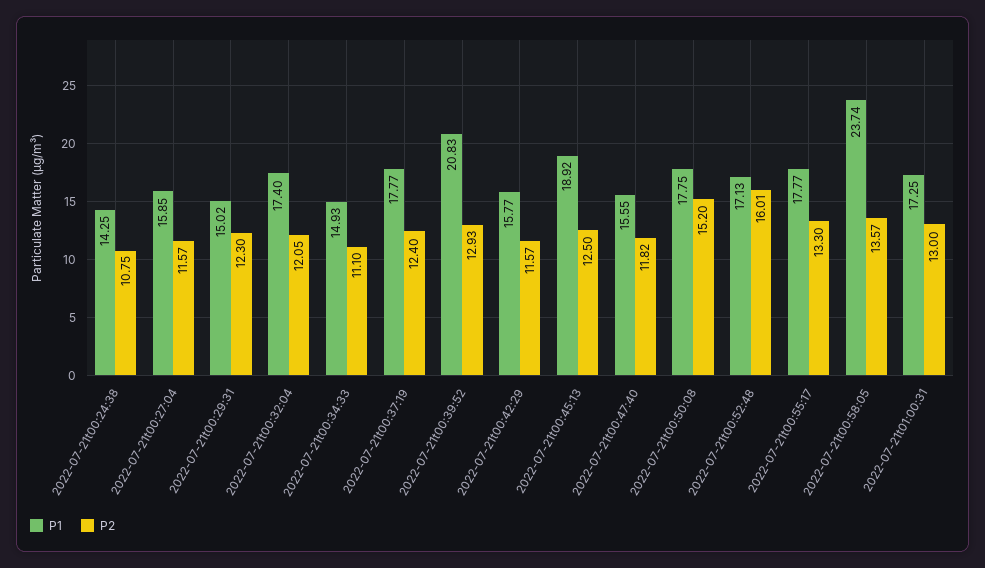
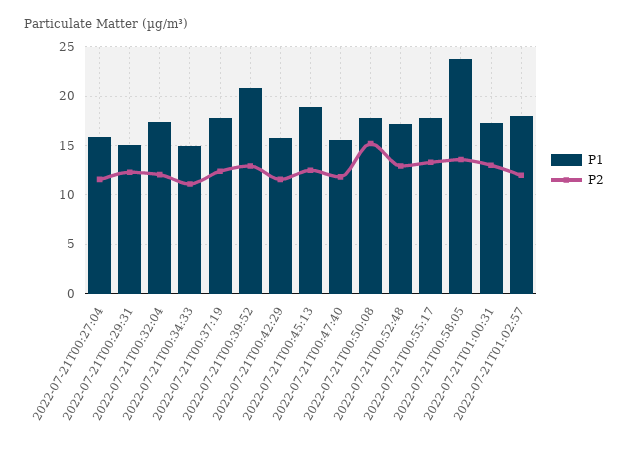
P1, 2022-07-21t00:24:38: 14.25 -> none
P2, 2022-07-21t00:24:38: 10.75 -> none
P2, 2022-07-21t00:52:48: 16.01 -> 13
P1, 2022-07-21T01:02:57: none -> 18
P2, 2022-07-21T01:02:57: none -> 12

